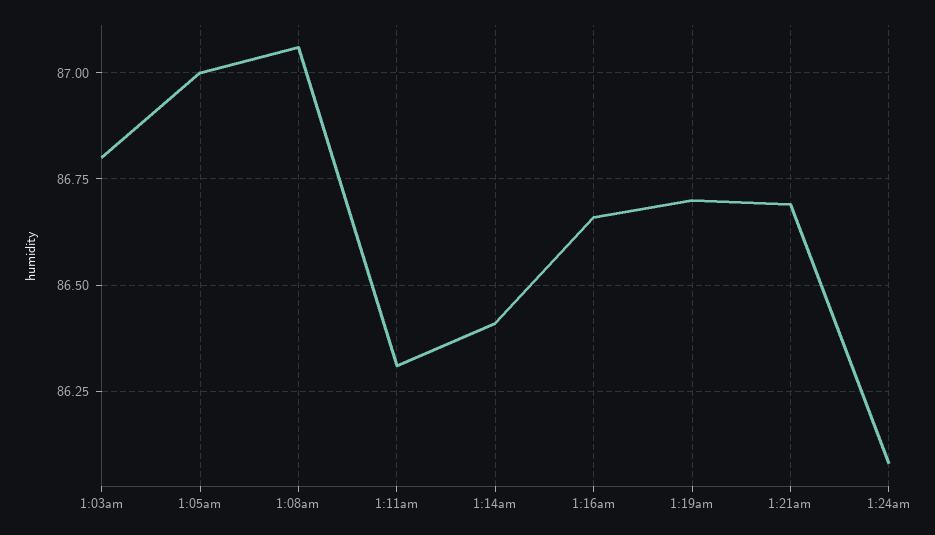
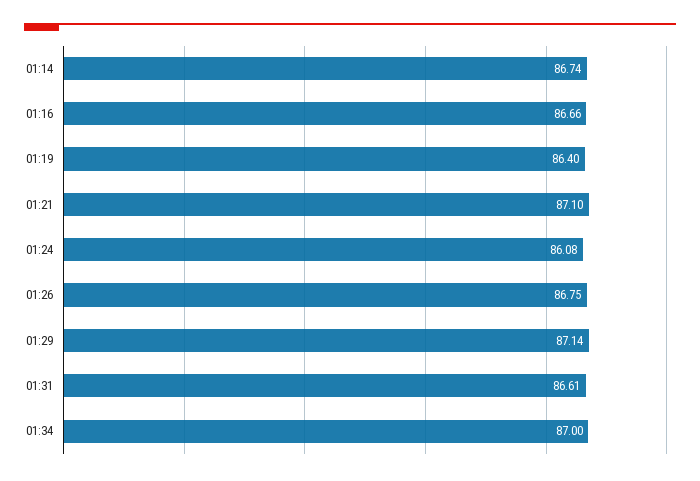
1:03am: 86.8 -> none
1:05am: 87 -> none
1:08am: 87.05 -> none
1:11am: 86.3 -> none
1:14am: 86.4 -> 86.74
1:19am: 86.7 -> 86.4
1:21am: 86.7 -> 87.1
01:26: none -> 86.75
01:29: none -> 87.14
01:31: none -> 86.61
01:34: none -> 87

